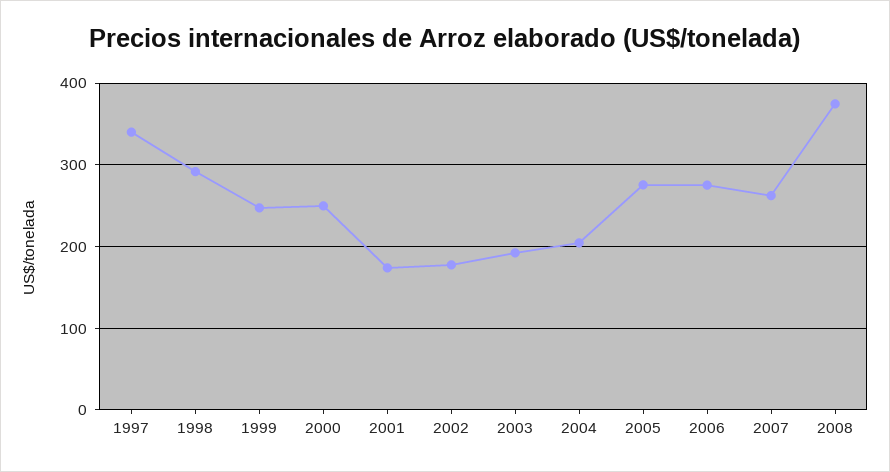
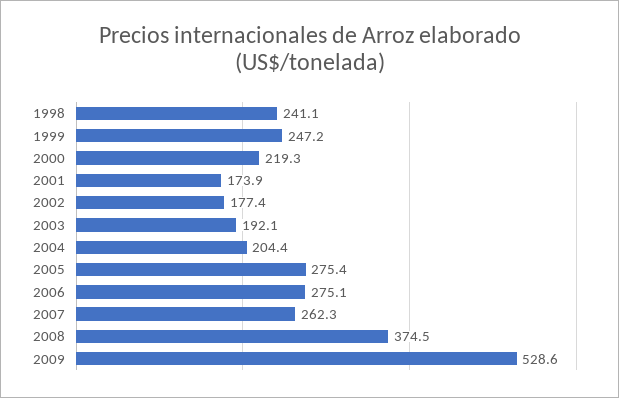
1997: 340 -> none
1998: 290 -> 241.1
2000: 250 -> 219.3
2009: none -> 528.6

